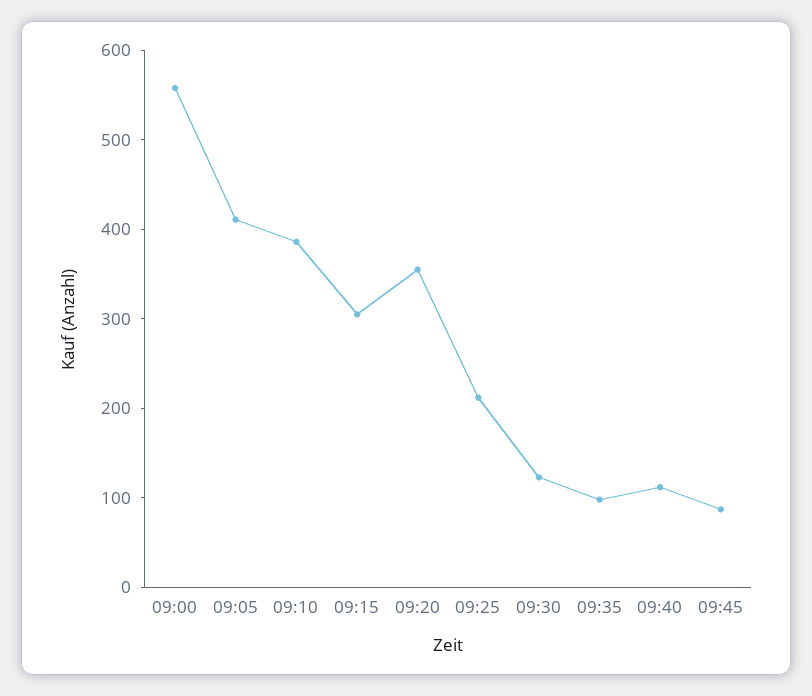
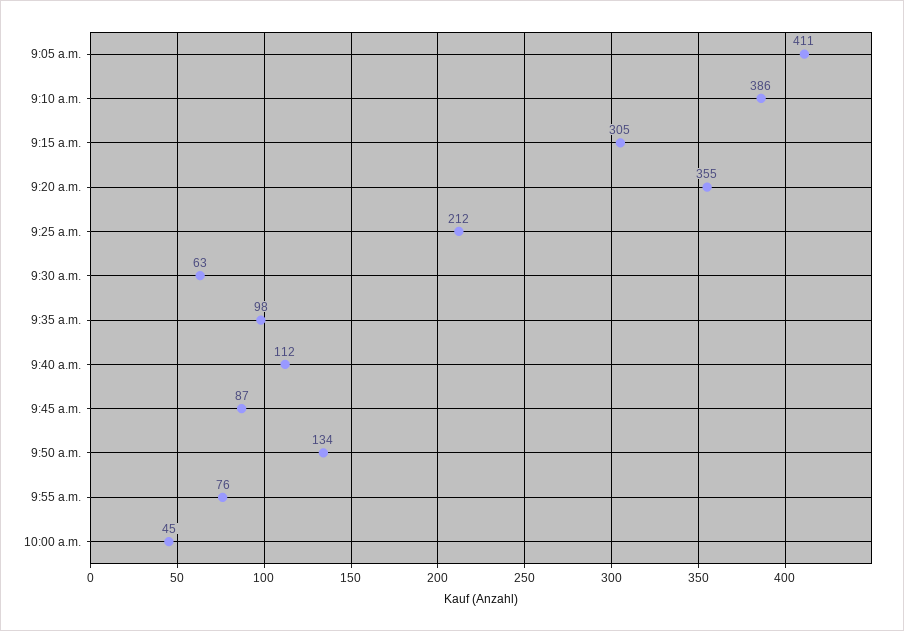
09:00: 560 -> none
09:30: 120 -> 63
9:50 a.m.: none -> 134
9:55 a.m.: none -> 76
10:00 a.m.: none -> 45

